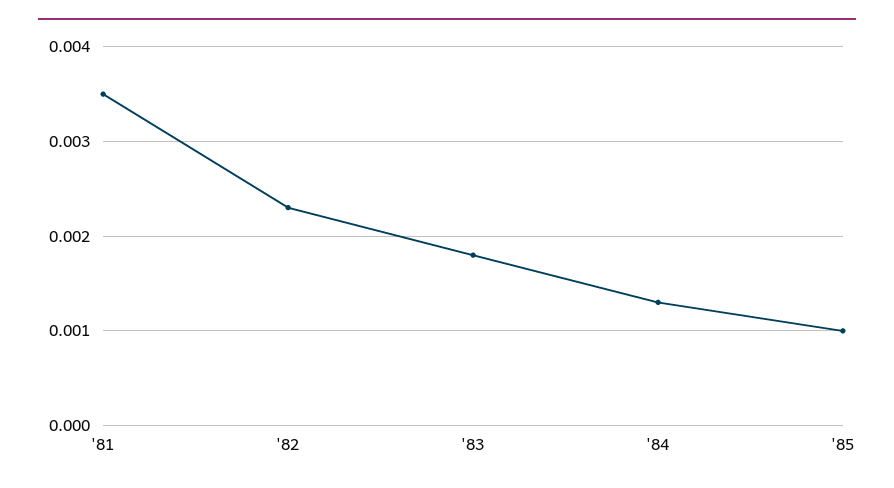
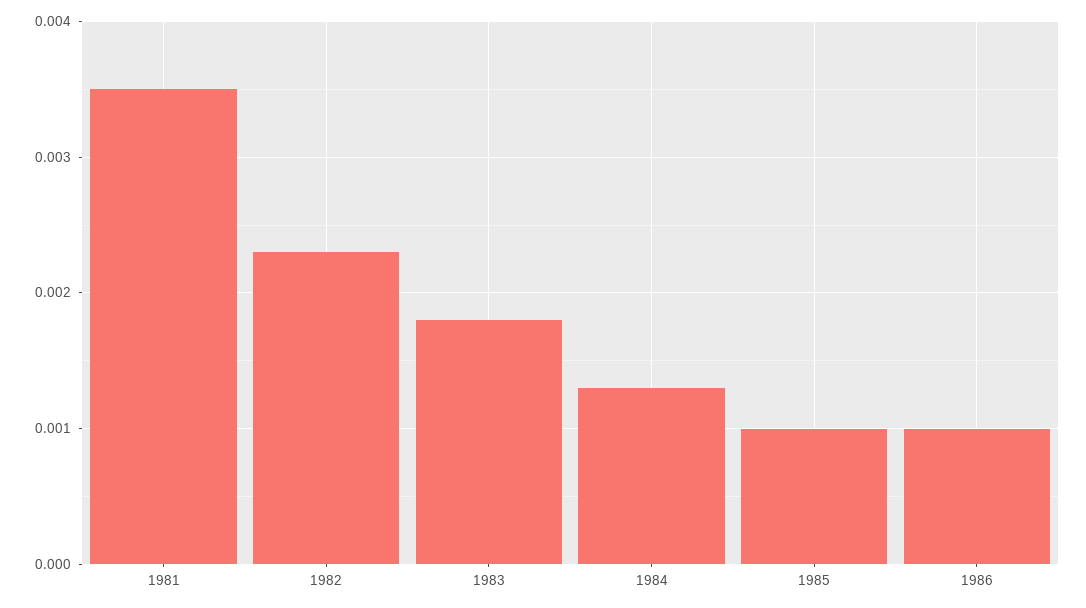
1986: none -> 0.001

